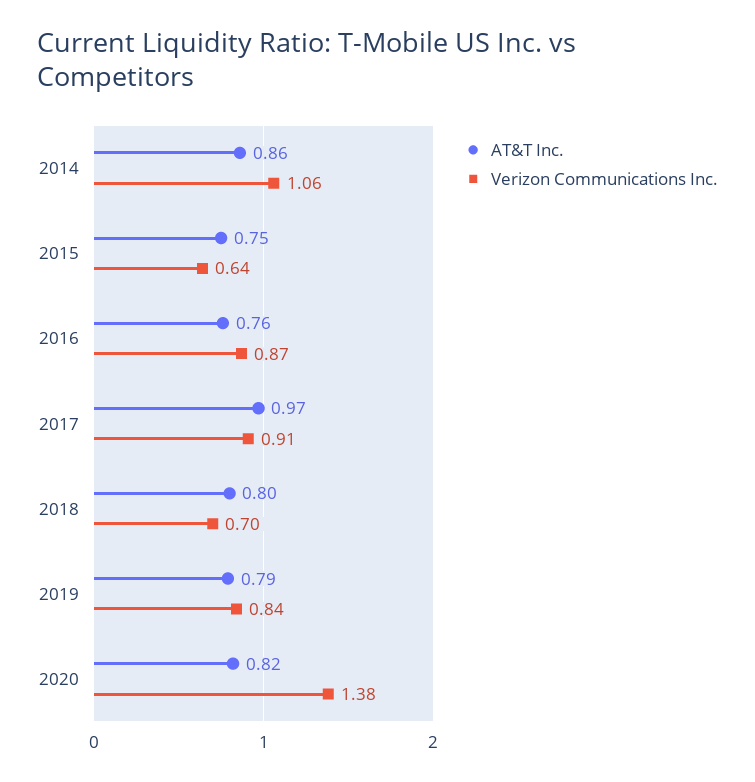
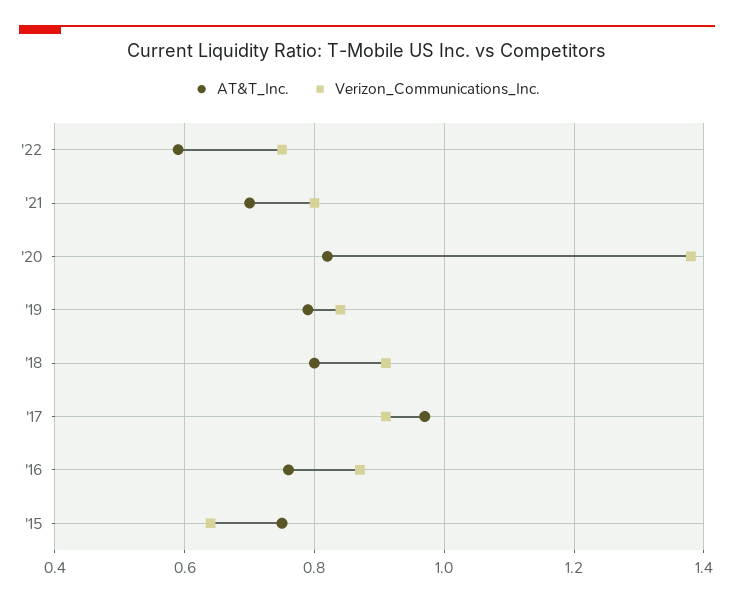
AT&T Inc., 2014: 0.86 -> none
Verizon Communications Inc., 2014: 1.06 -> none
Verizon Communications Inc., 2018: 0.7 -> 0.9
AT&T Inc., '22: none -> 0.6
Verizon Communications Inc., '22: none -> 0.75
AT&T Inc., '21: none -> 0.7
Verizon Communications Inc., '21: none -> 0.8

